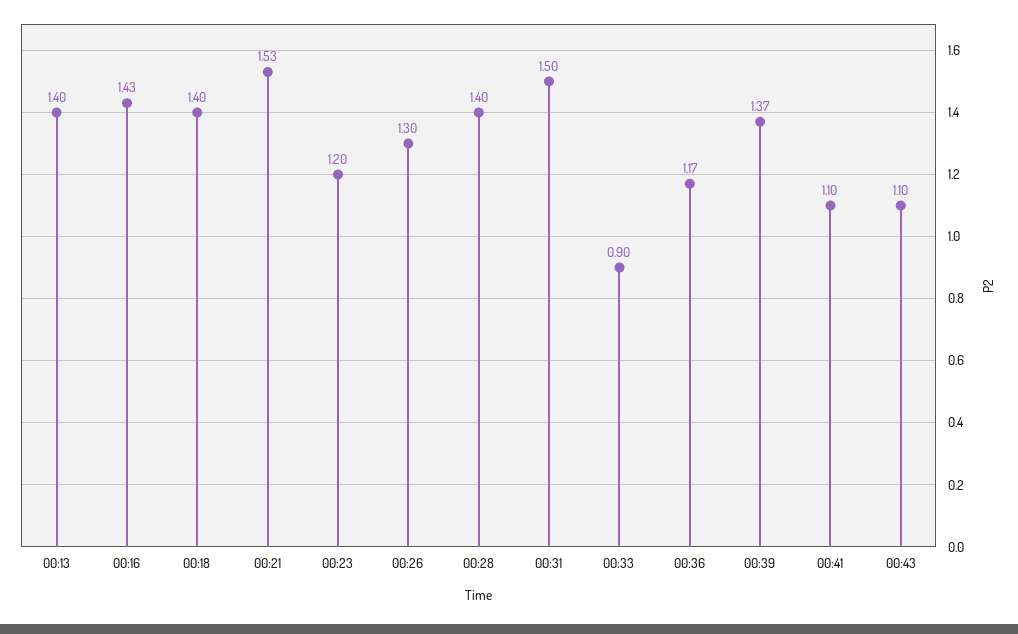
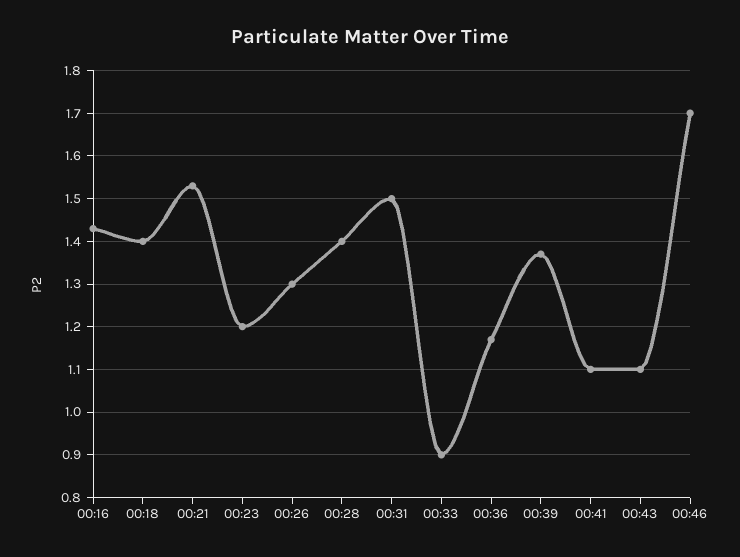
00:13: 1.4 -> none
00:46: none -> 1.7

